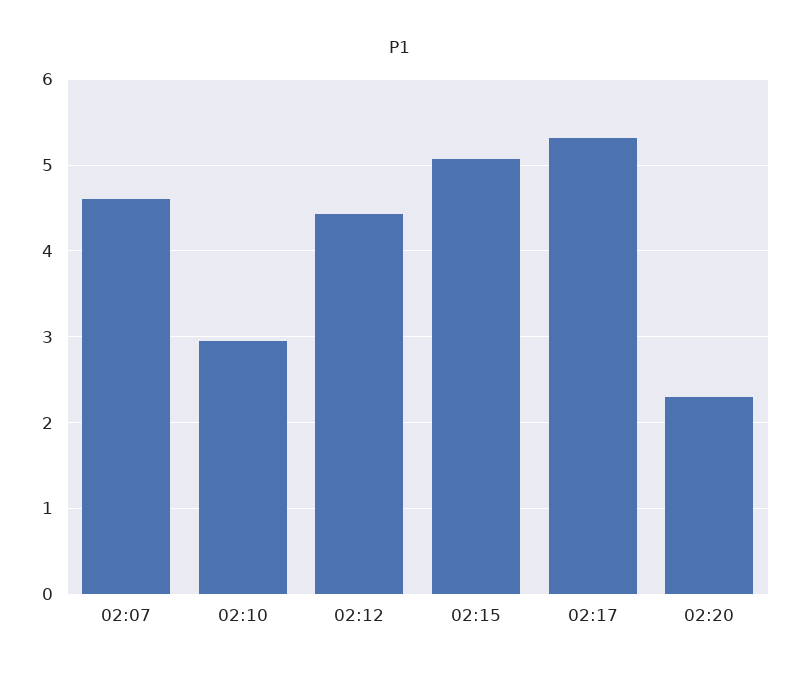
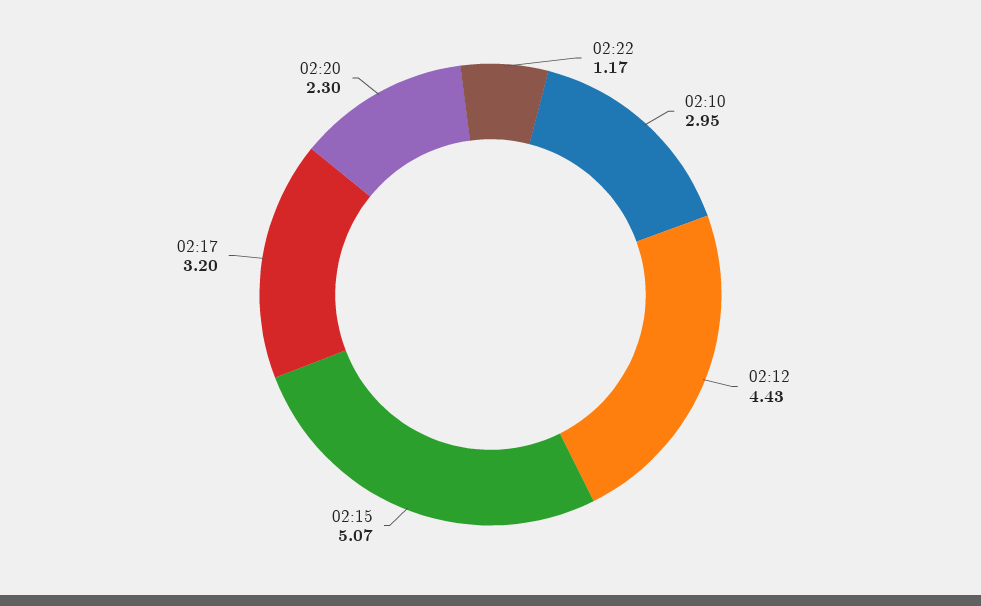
02:07: 4.6 -> none
02:17: 5.3 -> 3.2
02:22: none -> 1.17

